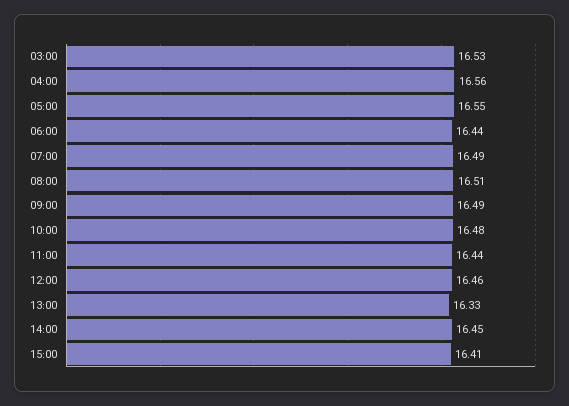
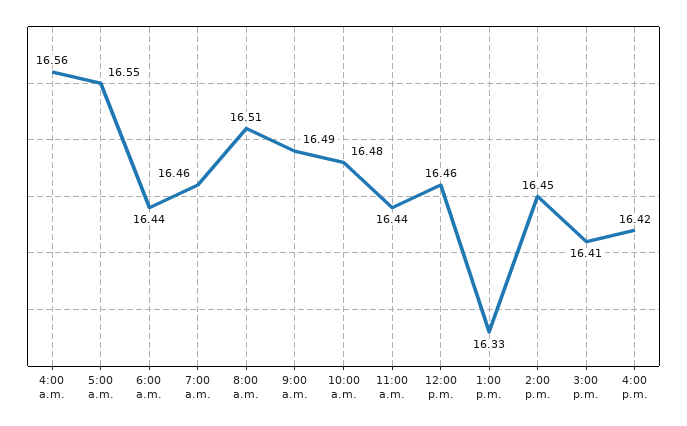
03:00: 16.53 -> none
07:00: 16.49 -> 16.46
4:00 p.m.: none -> 16.42

